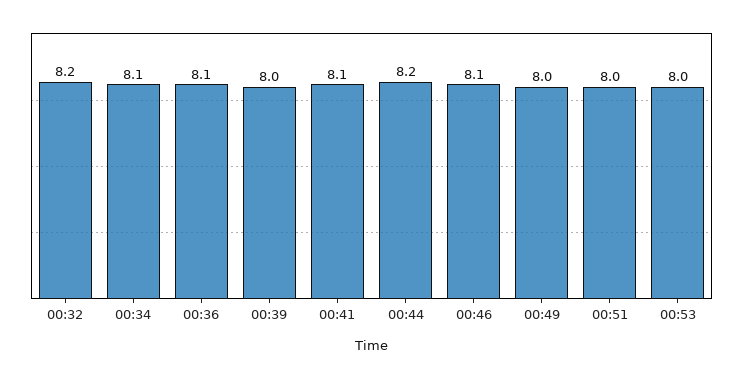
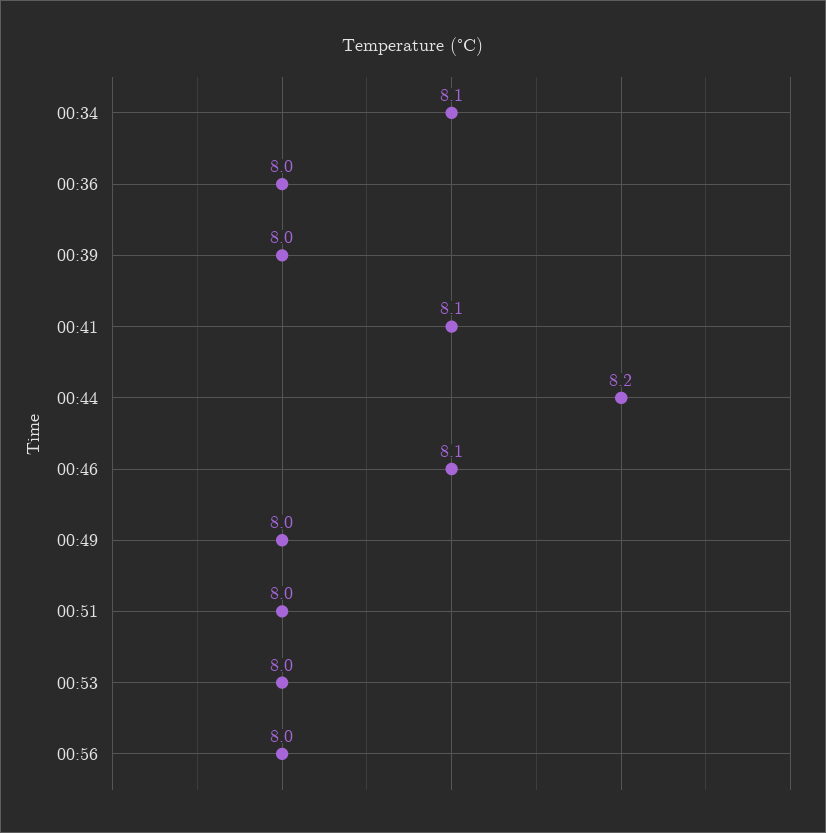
00:32: 8.2 -> none
00:36: 8.1 -> 8
00:56: none -> 8

